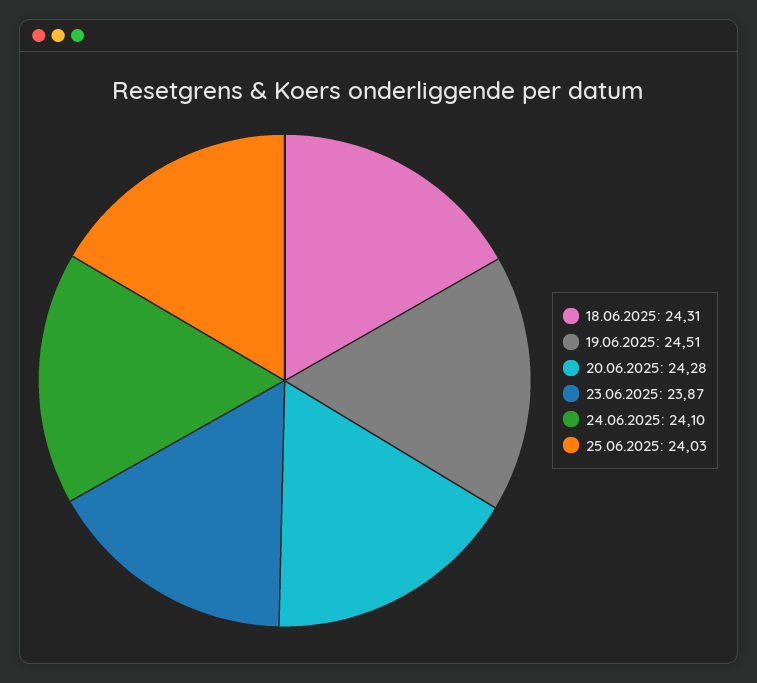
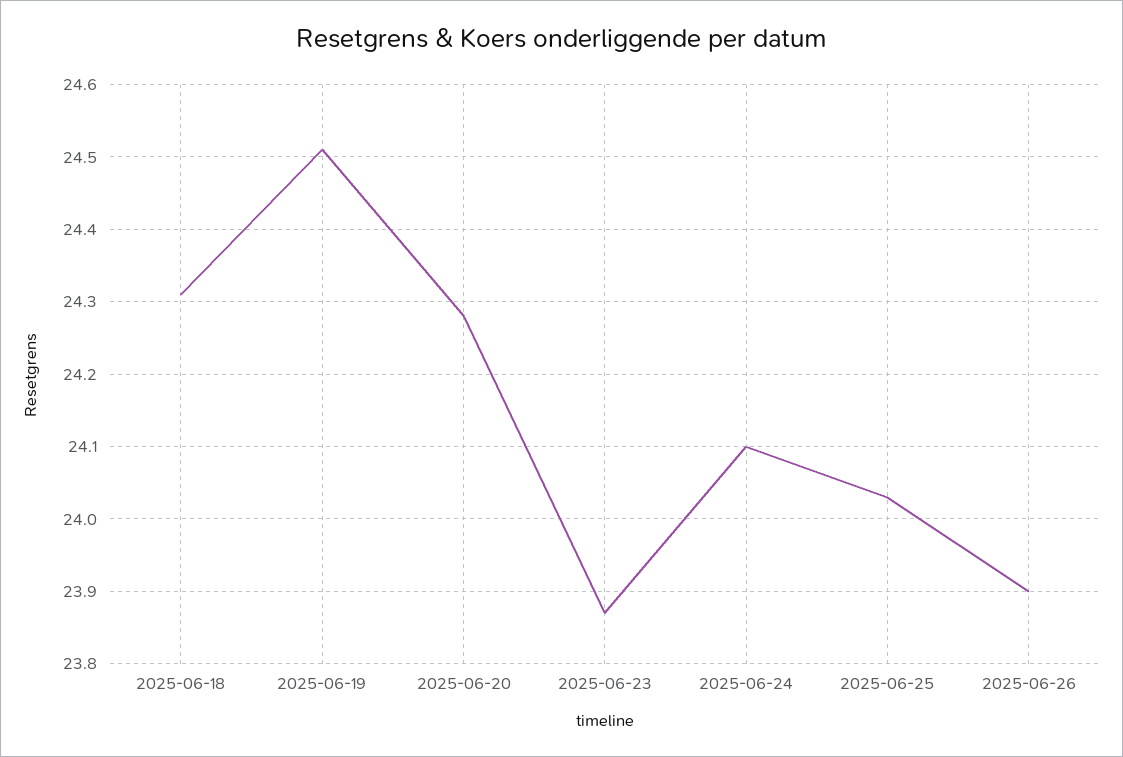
2025-06-26: none -> 23.9

